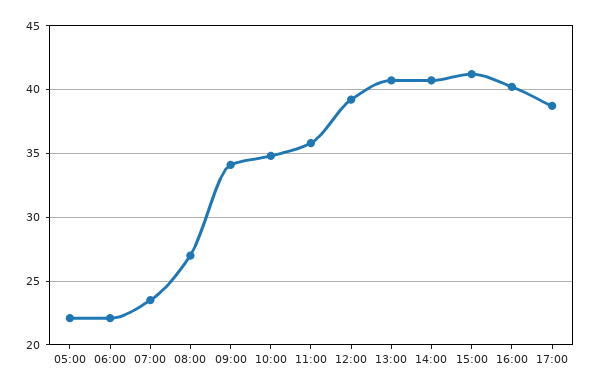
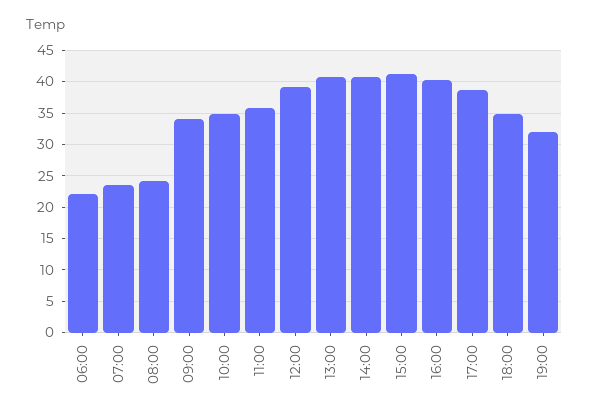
05:00: 22 -> none
08:00: 27 -> 24
18:00: none -> 35
19:00: none -> 32

